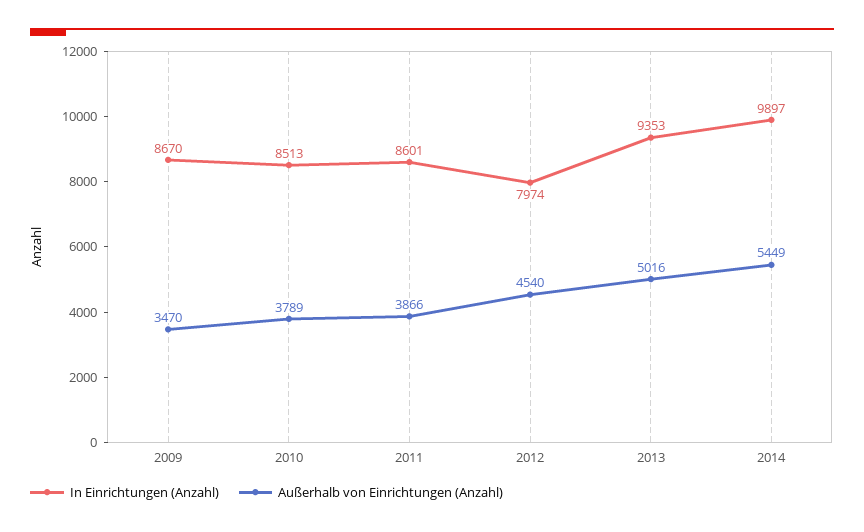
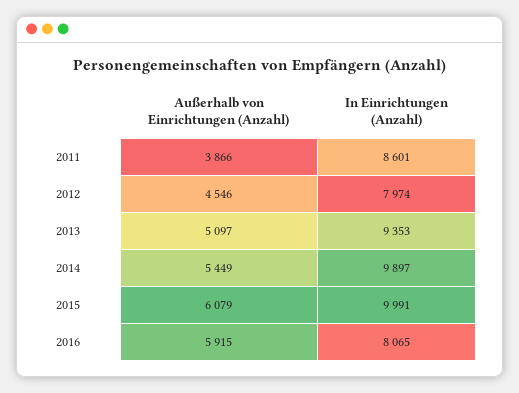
In Einrichtungen (Anzahl), 2009: 8670 -> none
Außerhalb von Einrichtungen (Anzahl), 2009: 3470 -> none
In Einrichtungen (Anzahl), 2010: 8513 -> none
Außerhalb von Einrichtungen (Anzahl), 2010: 3789 -> none
Außerhalb von Einrichtungen (Anzahl), 2012: 4540 -> 4546
Außerhalb von Einrichtungen (Anzahl), 2013: 5016 -> 5097
Außerhalb von Einrichtungen (Anzahl), 2015: none -> 6079
In Einrichtungen (Anzahl), 2015: none -> 9991
Außerhalb von Einrichtungen (Anzahl), 2016: none -> 5915
In Einrichtungen (Anzahl), 2016: none -> 8065

